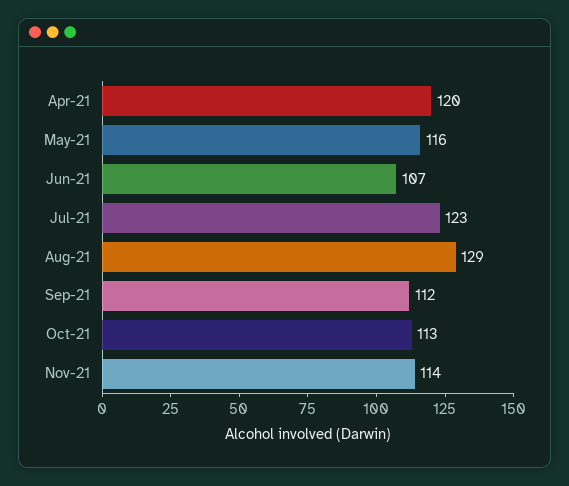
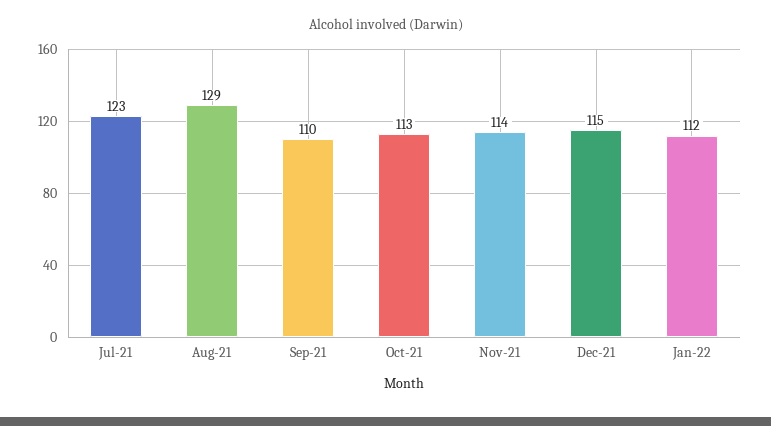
Apr-21: 120 -> none
May-21: 116 -> none
Jun-21: 107 -> none
Sep-21: 112 -> 110
Dec-21: none -> 115
Jan-22: none -> 112

